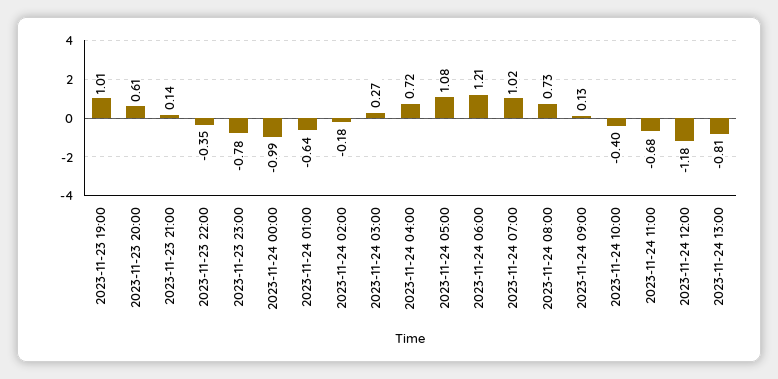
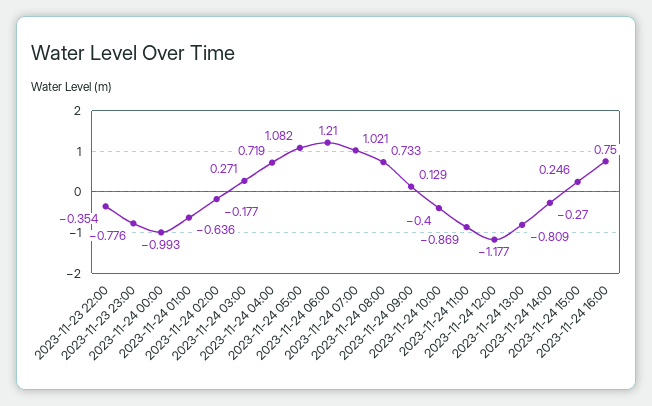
2023-11-23 19:00: 1.01 -> none
2023-11-23 20:00: 0.61 -> none
2023-11-23 21:00: 0.14 -> none
2023-11-24 11:00: -0.68 -> -0.869
2023-11-24 14:00: none -> -0.27
2023-11-24 15:00: none -> 0.246
2023-11-24 16:00: none -> 0.75

